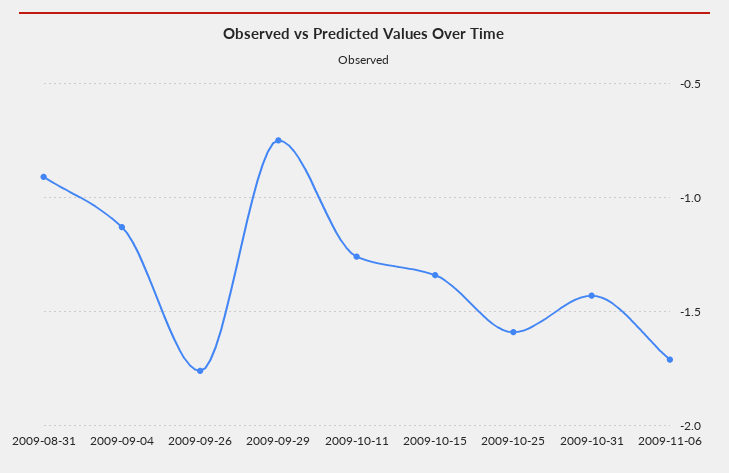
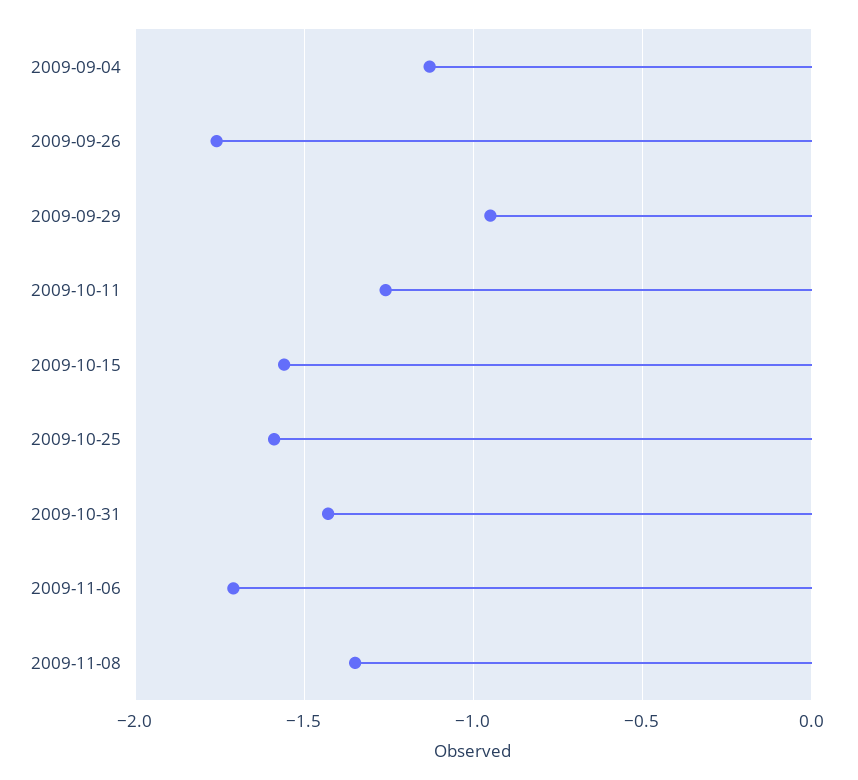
2009-08-31: -0.9 -> none
2009-09-29: -0.75 -> -0.95
2009-10-15: -1.35 -> -1.55
2009-11-08: none -> -1.35

